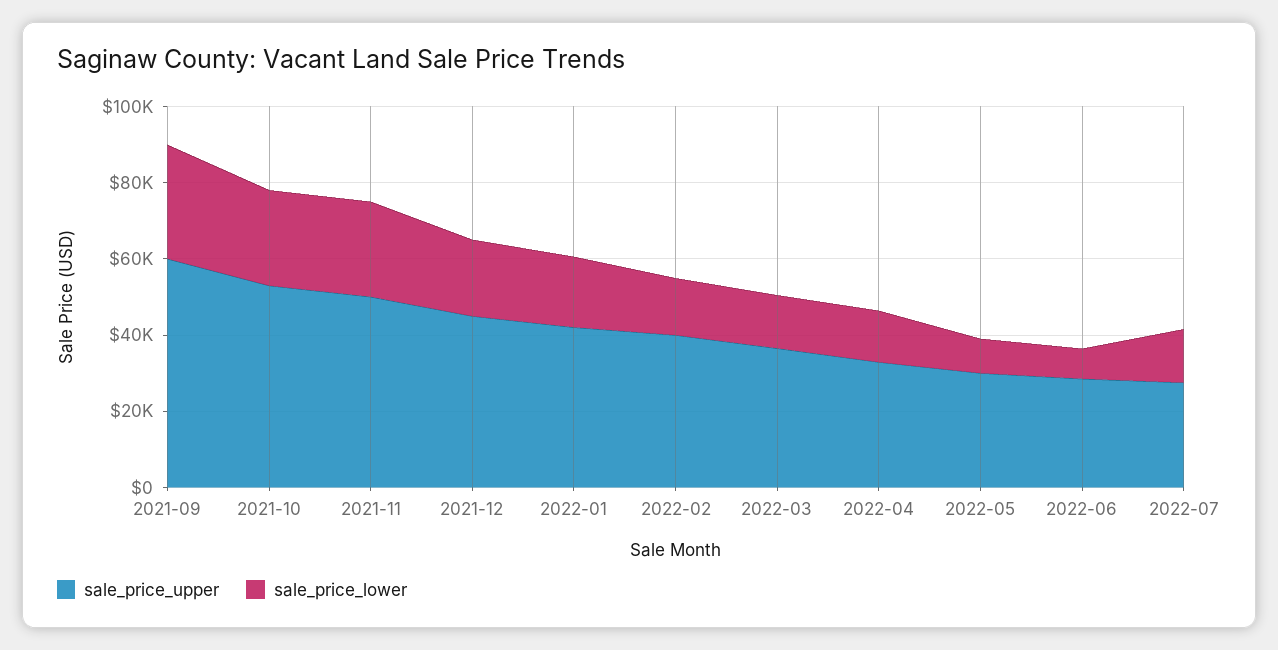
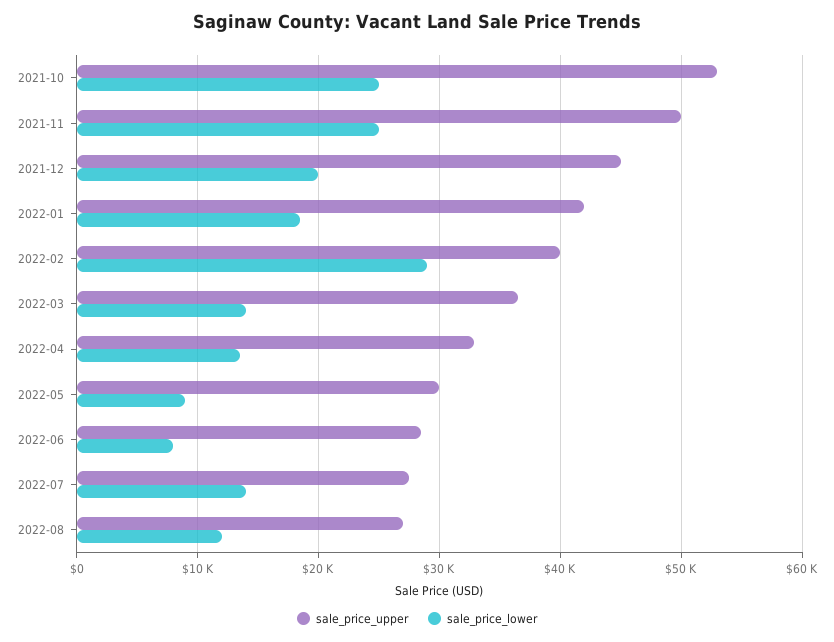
sale_price_upper, 2021-09: 60000 -> none
sale_price_lower, 2021-09: 30000 -> none
sale_price_lower, 2022-02: 15000 -> 29000
sale_price_upper, 2022-08: none -> 27000
sale_price_lower, 2022-08: none -> 12000

